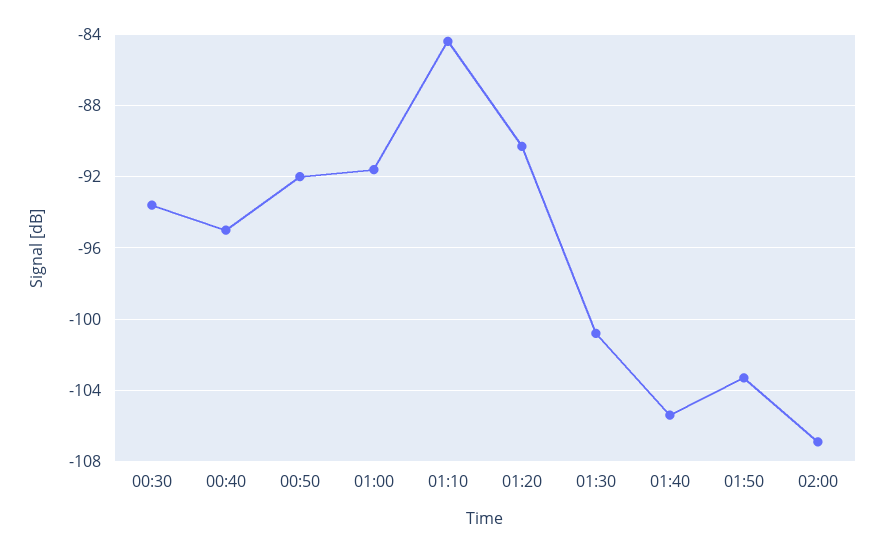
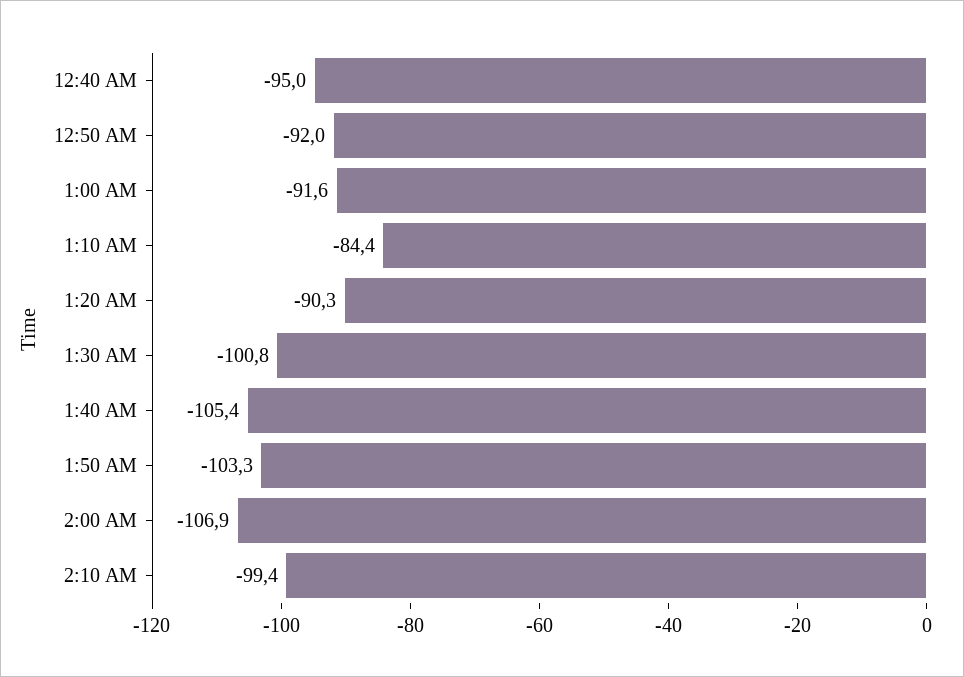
00:30: -93.5 -> none
2:10 AM: none -> -99.4

